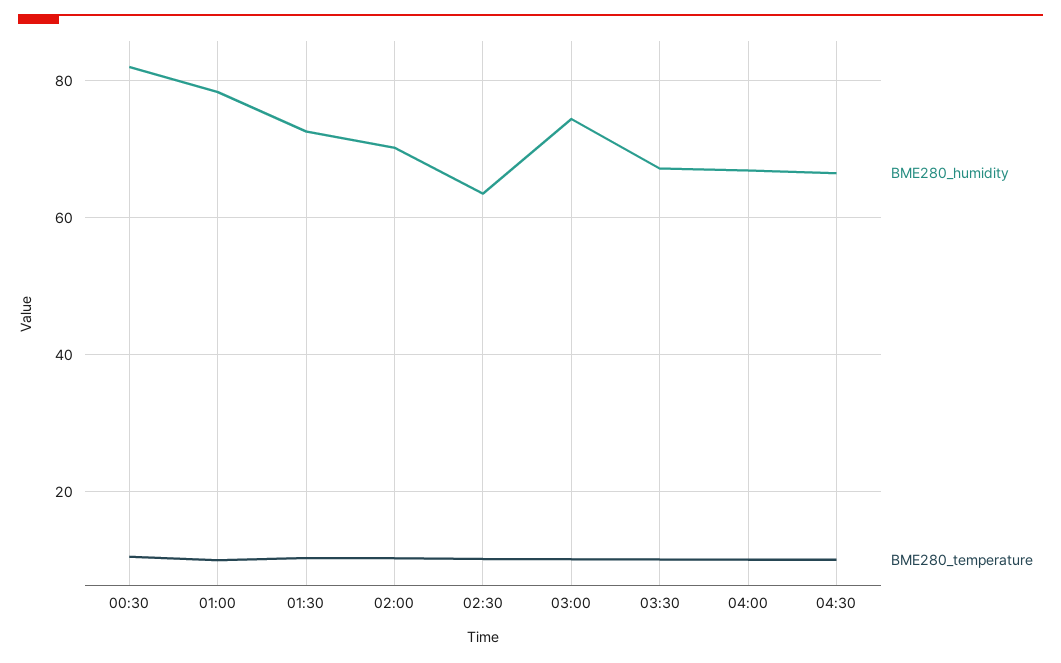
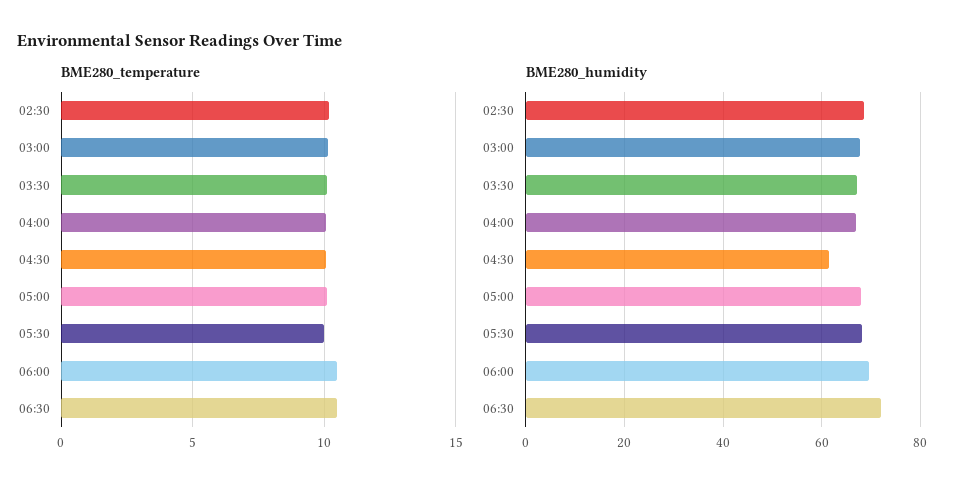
BME280_humidity, 00:30: 82 -> none
BME280_temperature, 00:30: 10 -> none
BME280_humidity, 01:00: 78 -> none
BME280_temperature, 01:00: 10 -> none
BME280_humidity, 01:30: 72 -> none
BME280_temperature, 01:30: 10 -> none
BME280_humidity, 02:00: 70 -> none
BME280_temperature, 02:00: 10 -> none
BME280_humidity, 02:30: 64 -> 68
BME280_humidity, 03:00: 74 -> 68
BME280_humidity, 04:30: 66 -> 62
BME280_temperature, 05:00: none -> 10
BME280_temperature, 05:30: none -> 10
BME280_temperature, 06:00: none -> 10.5
BME280_temperature, 06:30: none -> 10.5
BME280_humidity, 05:00: none -> 68
BME280_humidity, 05:30: none -> 68
BME280_humidity, 06:00: none -> 70
BME280_humidity, 06:30: none -> 72

